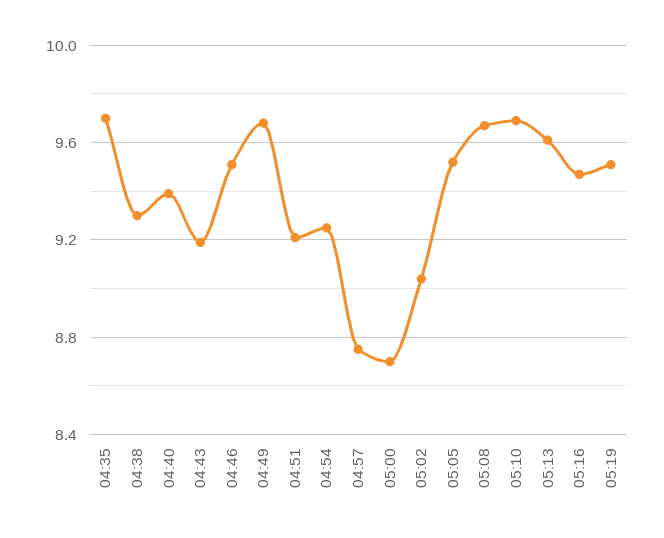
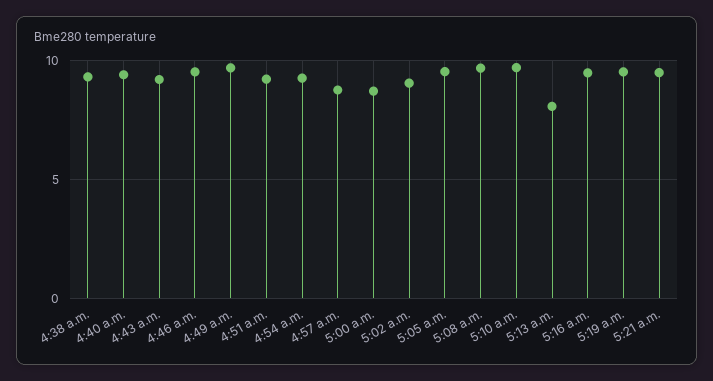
04:35: 9.7 -> none
05:13: 9.6 -> 8
5:21 a.m.: none -> 9.5

